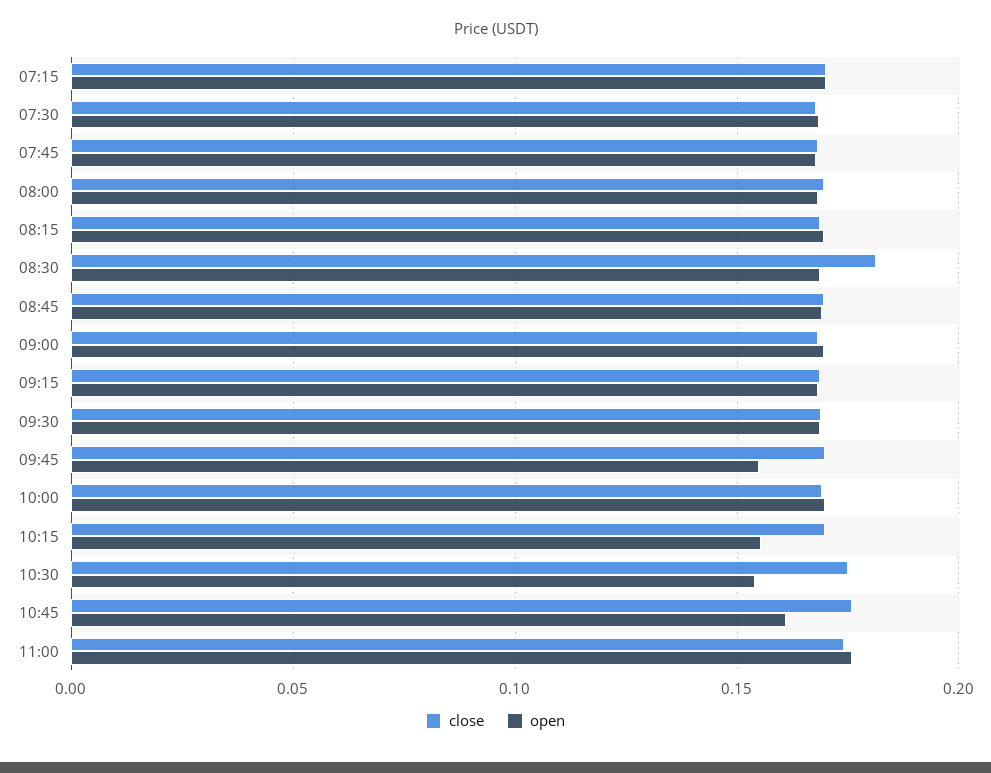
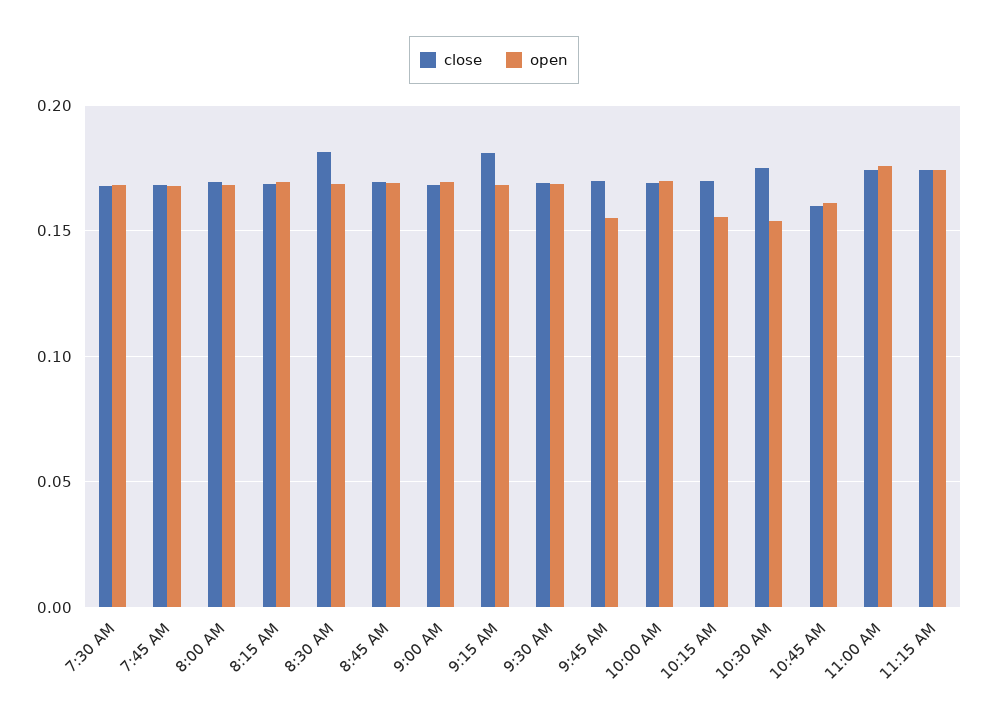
close, 07:15: 0.17 -> none
open, 07:15: 0.17 -> none
close, 09:15: 0.17 -> 0.18
close, 10:45: 0.175 -> 0.16
close, 11:15 AM: none -> 0.175
open, 11:15 AM: none -> 0.175

